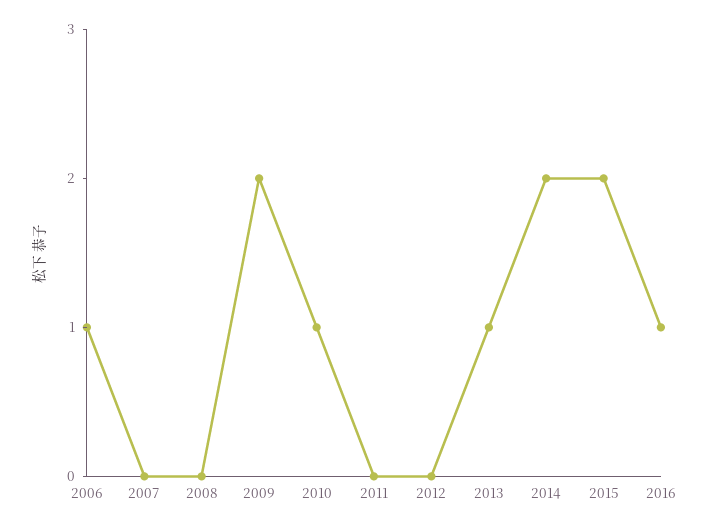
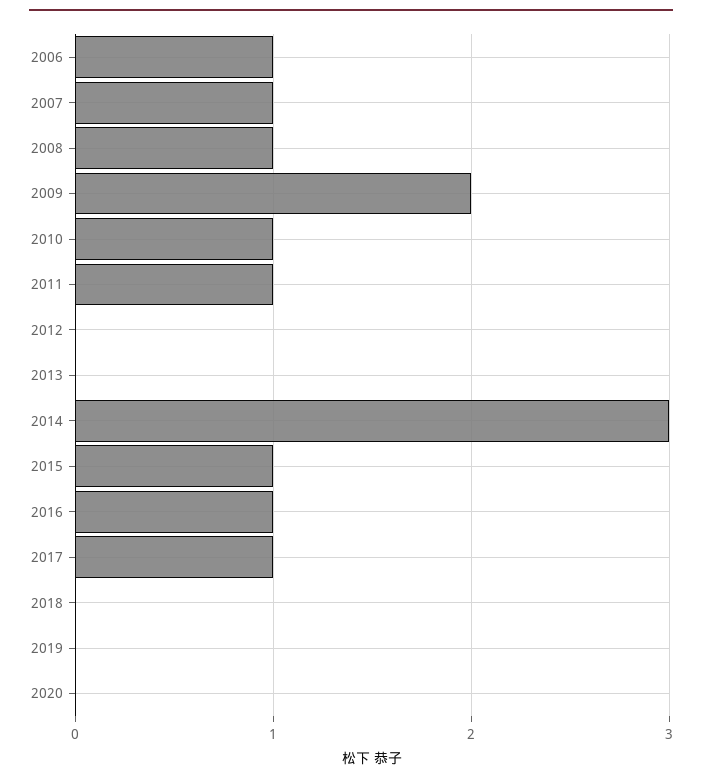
2007: 0 -> 1
2008: 0 -> 1
2011: 0 -> 1
2013: 1 -> 0
2014: 2 -> 3
2015: 2 -> 1
2017: none -> 1
2018: none -> 0
2019: none -> 0
2020: none -> 0

